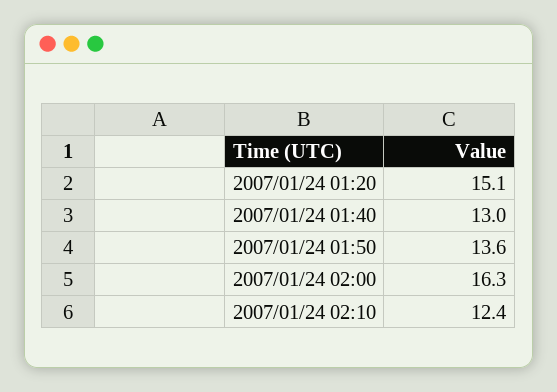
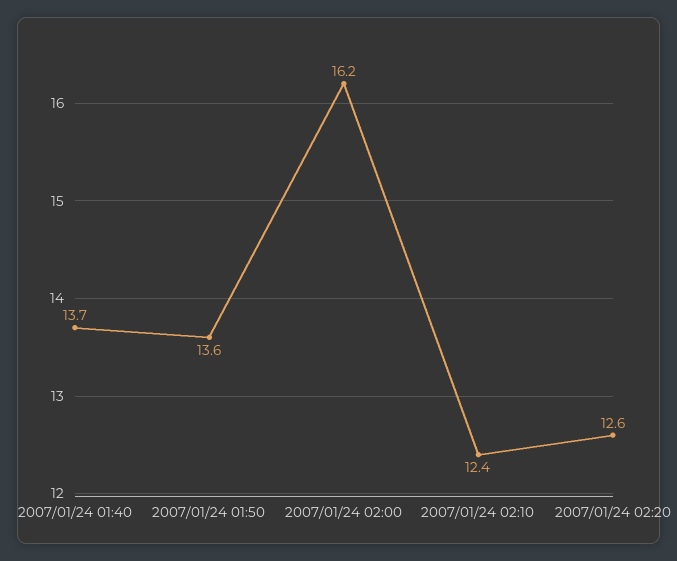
2007/01/24 01:20: 15.1 -> none
2007/01/24 01:40: 13 -> 13.7
2007/01/24 02:00: 16.3 -> 16.2
2007/01/24 02:20: none -> 12.6

